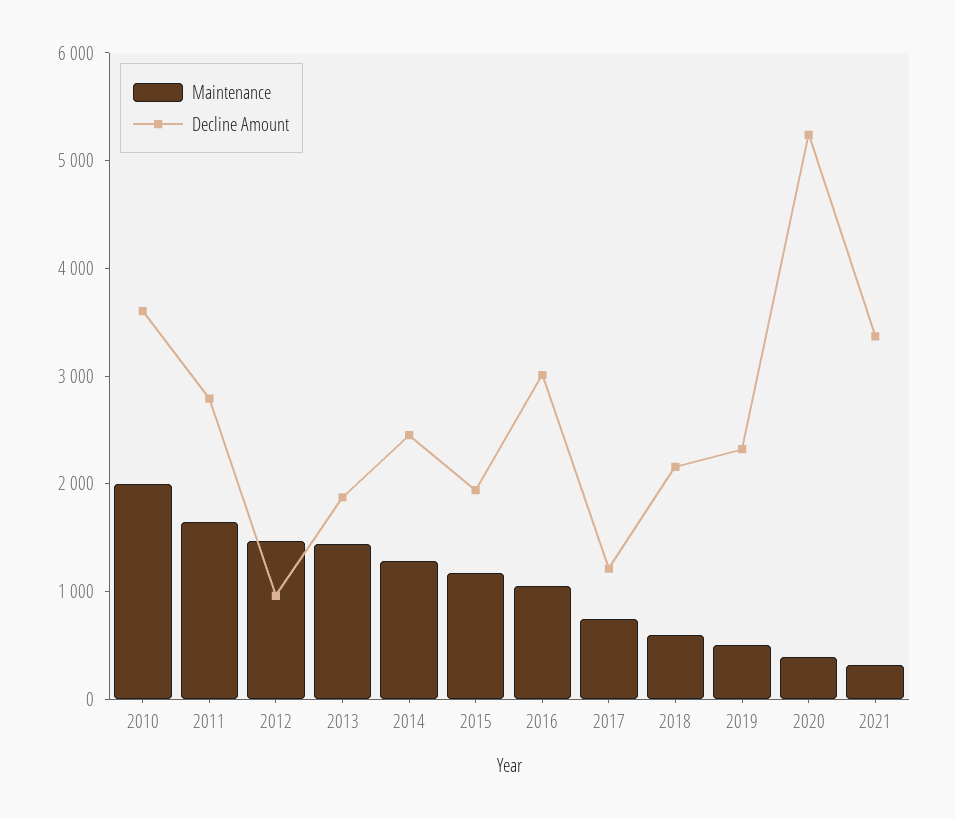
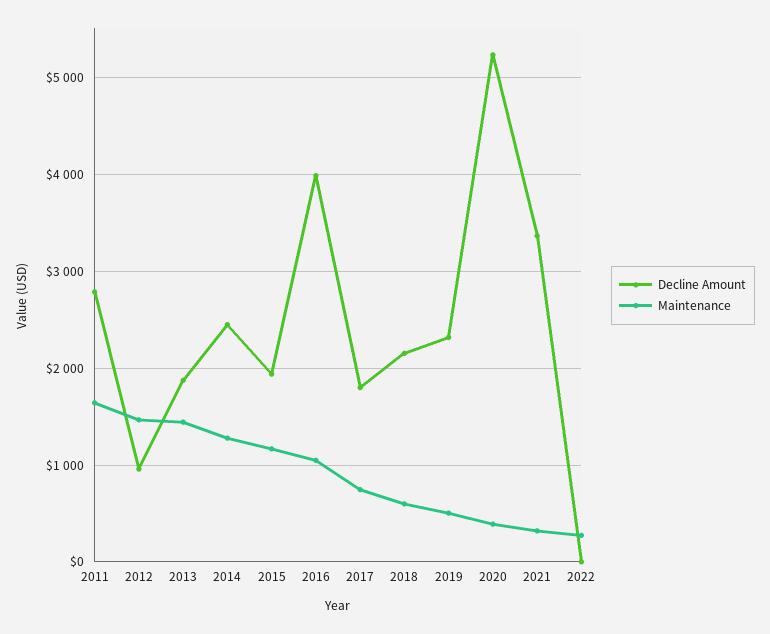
Maintenance, 2010: 2000 -> none
Decline Amount, 2010: 3600 -> none
Decline Amount, 2016: 3000 -> 4000
Decline Amount, 2017: 1200 -> 1800
Decline Amount, 2022: none -> 0
Maintenance, 2022: none -> 300

